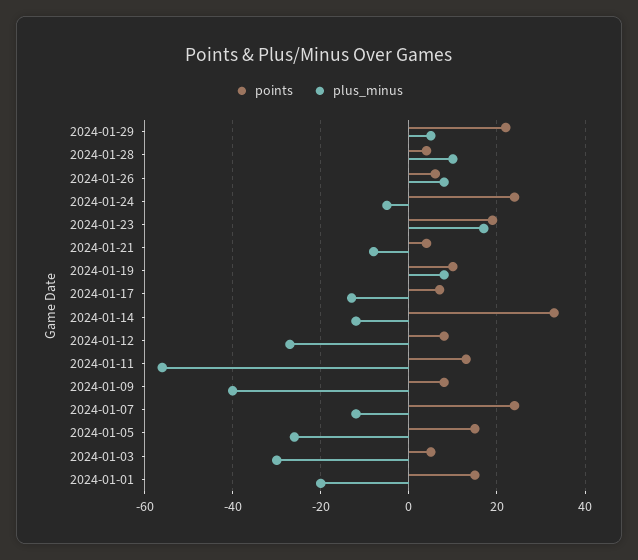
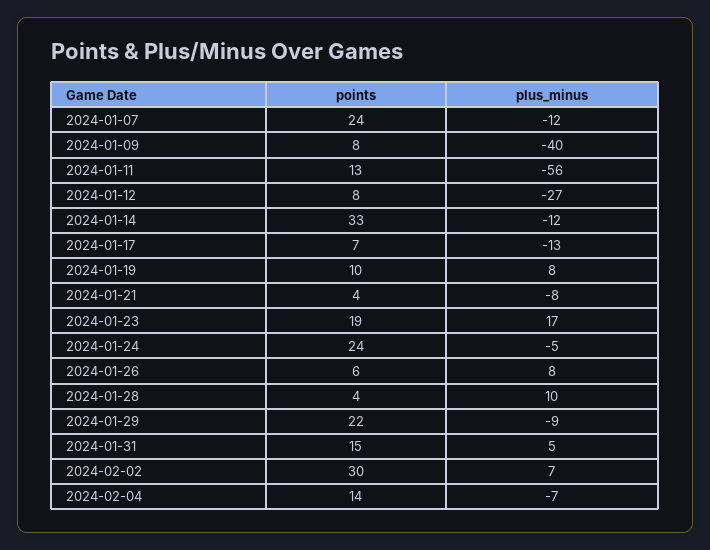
plus_minus, 2024-01-29: 5 -> -9
points, 2024-01-05: 15 -> none
plus_minus, 2024-01-05: -25 -> none
points, 2024-01-03: 5 -> none
plus_minus, 2024-01-03: -30 -> none
points, 2024-01-01: 15 -> none
plus_minus, 2024-01-01: -20 -> none
points, 2024-01-31: none -> 15
plus_minus, 2024-01-31: none -> 5
points, 2024-02-02: none -> 30
plus_minus, 2024-02-02: none -> 7
points, 2024-02-04: none -> 14
plus_minus, 2024-02-04: none -> -7

